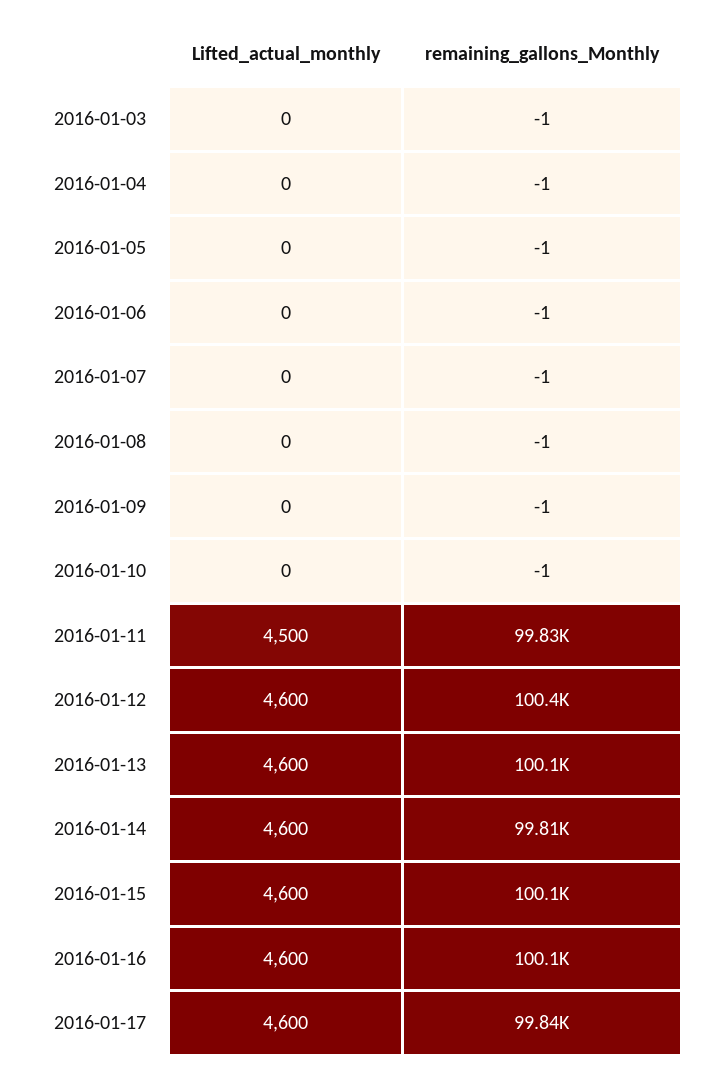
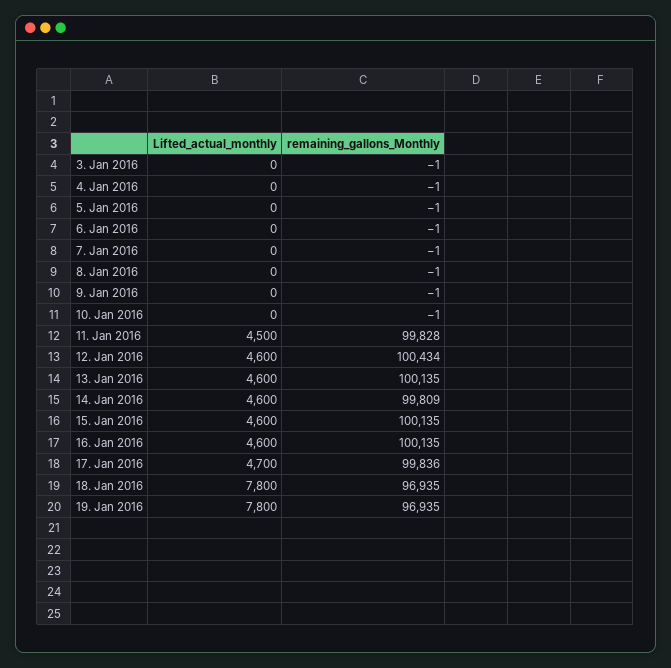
Lifted_actual_monthly, 2016-01-17: 4600 -> 4700
Lifted_actual_monthly, 18. Jan 2016: none -> 7800
remaining_gallons_Monthly, 18. Jan 2016: none -> 96935
Lifted_actual_monthly, 19. Jan 2016: none -> 7800
remaining_gallons_Monthly, 19. Jan 2016: none -> 96935

